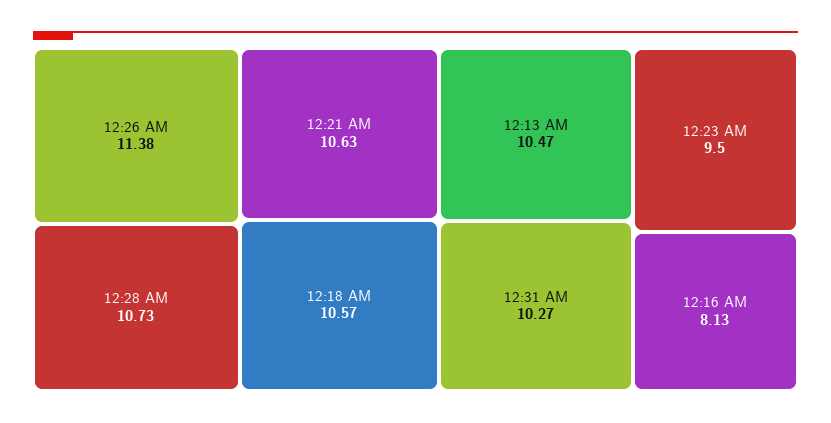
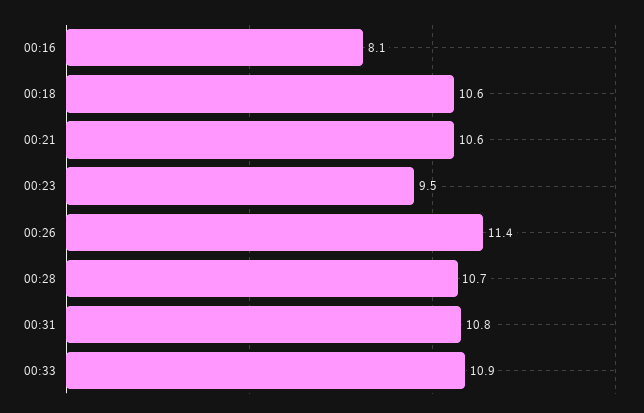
12:13 AM: 10.47 -> none
12:31 AM: 10.27 -> 10.8
00:33: none -> 10.9

